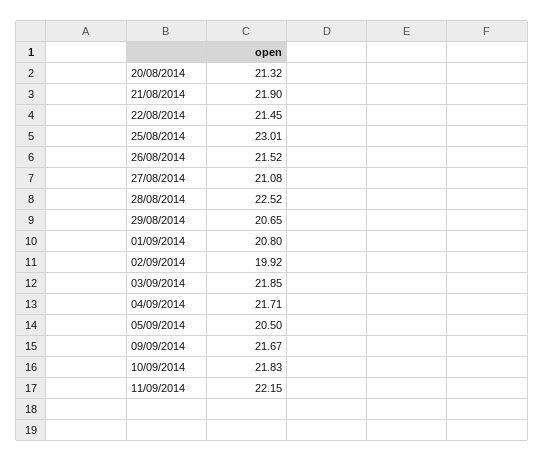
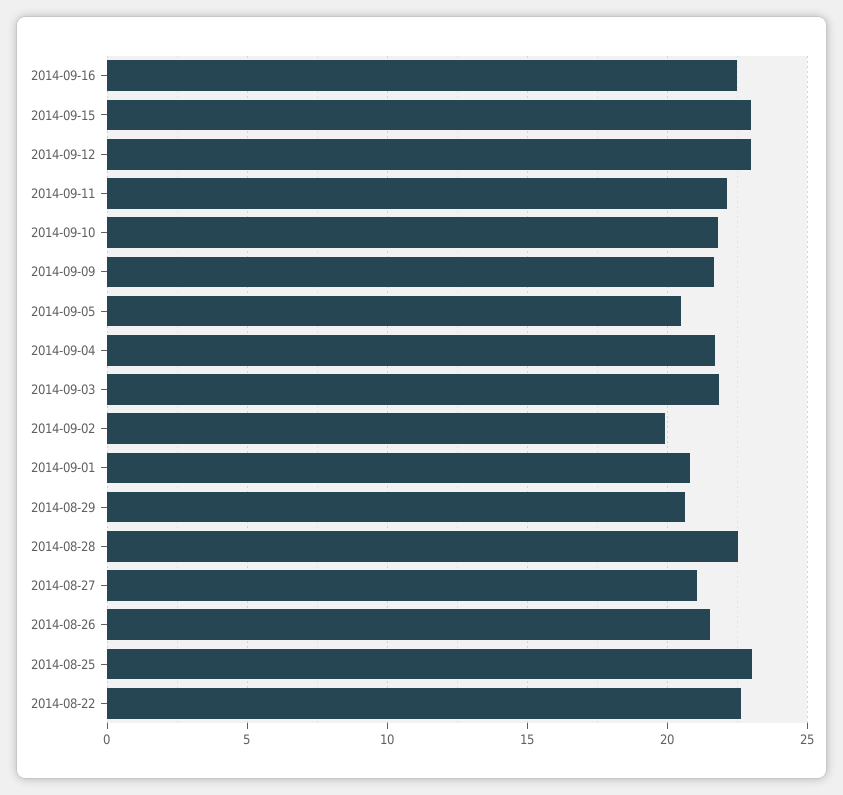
20/08/2014: 21.32 -> none
21/08/2014: 21.9 -> none
22/08/2014: 21.45 -> 22.5
2014-09-16: none -> 22.5
2014-09-15: none -> 23
2014-09-12: none -> 23

